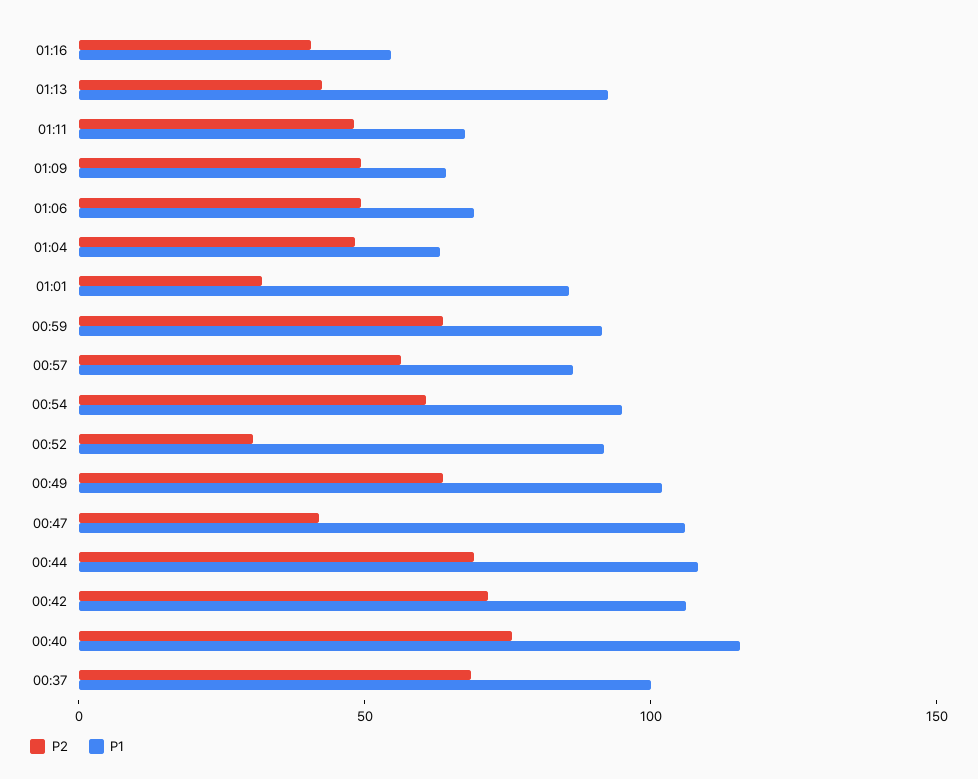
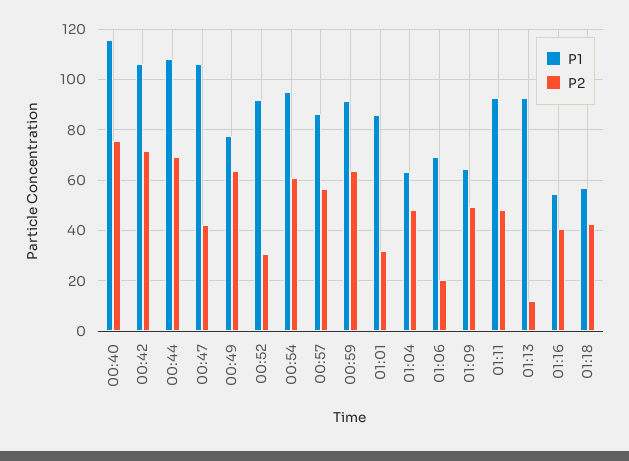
P2, 01:13: 40 -> 12.5
P1, 01:11: 70 -> 92.5
P2, 01:06: 50 -> 20
P1, 00:49: 100 -> 77.5
P2, 00:37: 70 -> none
P1, 00:37: 100 -> none
P1, 01:18: none -> 57.5
P2, 01:18: none -> 42.5

